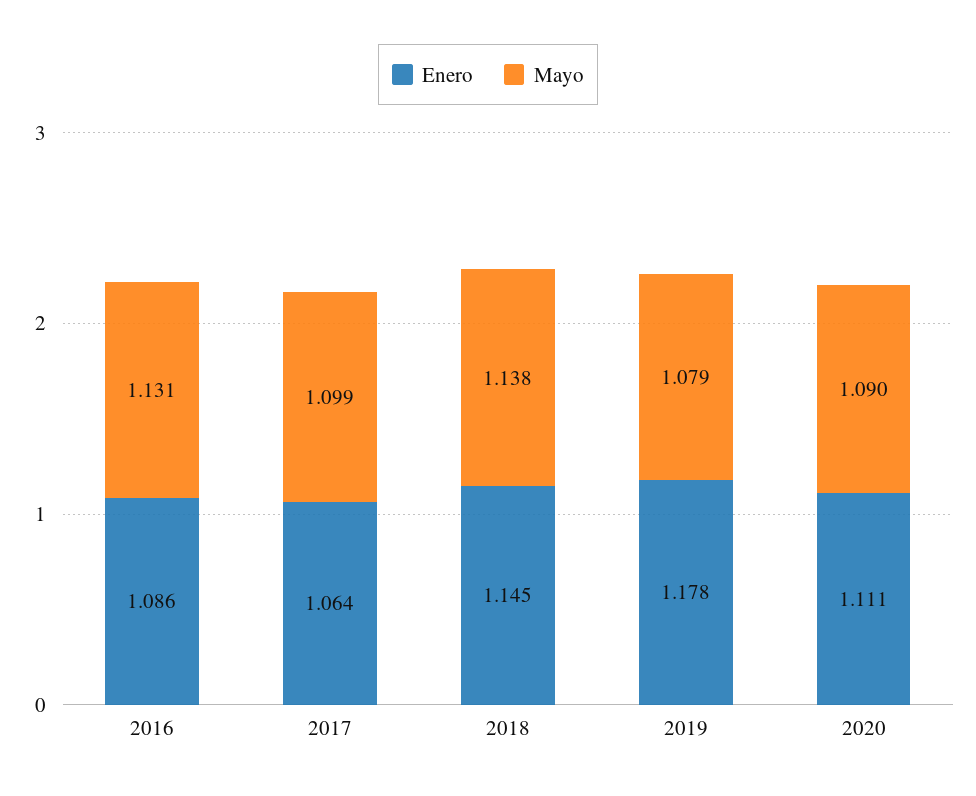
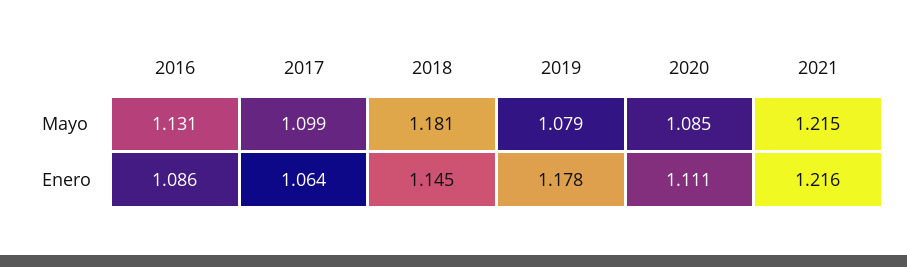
Mayo, 2018: 1.138 -> 1.181
Mayo, 2020: 1.09 -> 1.085
Mayo, 2021: none -> 1.215
Enero, 2021: none -> 1.216

